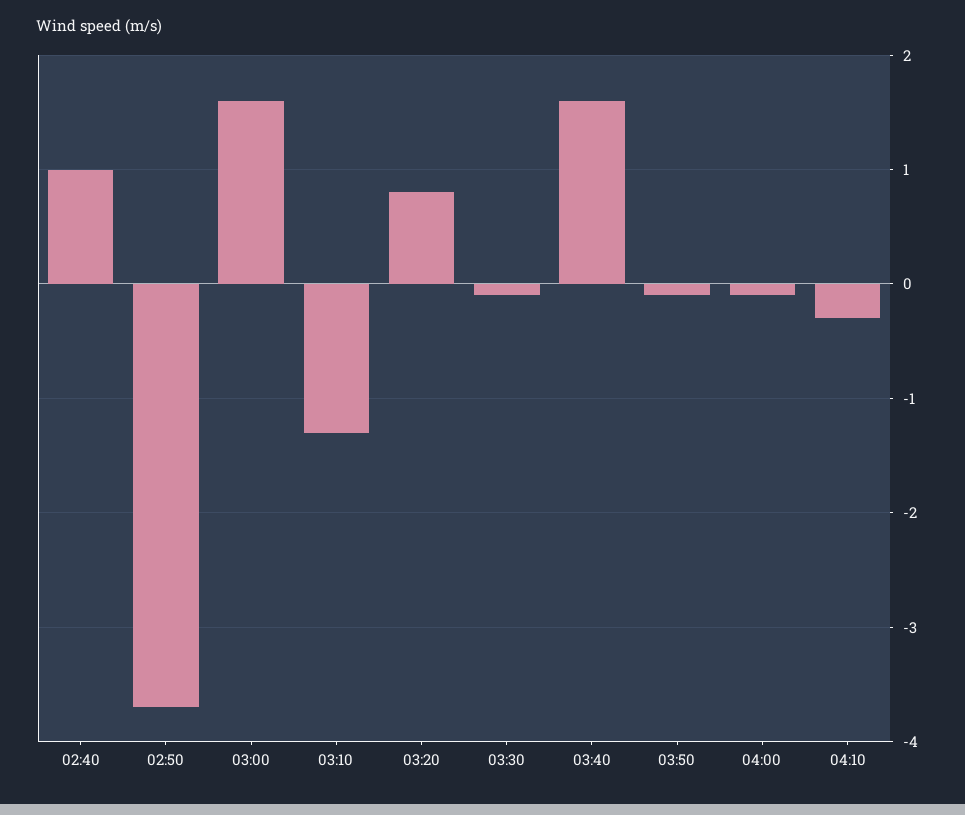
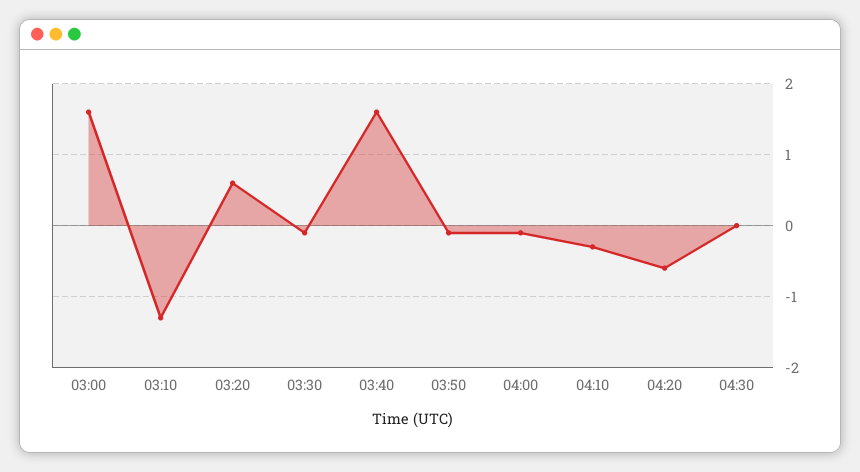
02:40: 1 -> none
02:50: -3.7 -> none
03:20: 0.8 -> 0.6
04:20: none -> -0.6
04:30: none -> 0

